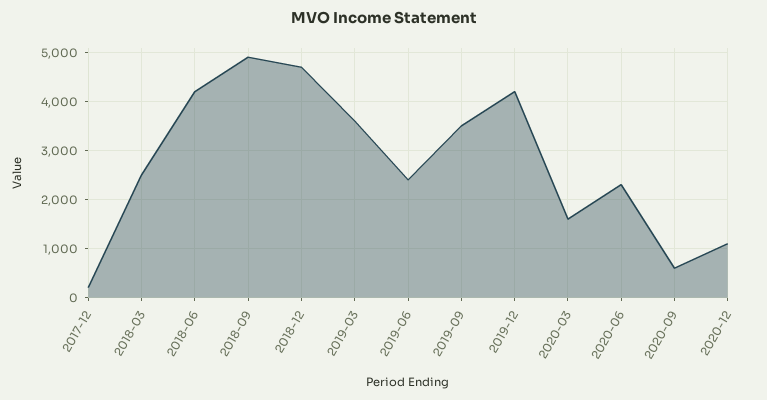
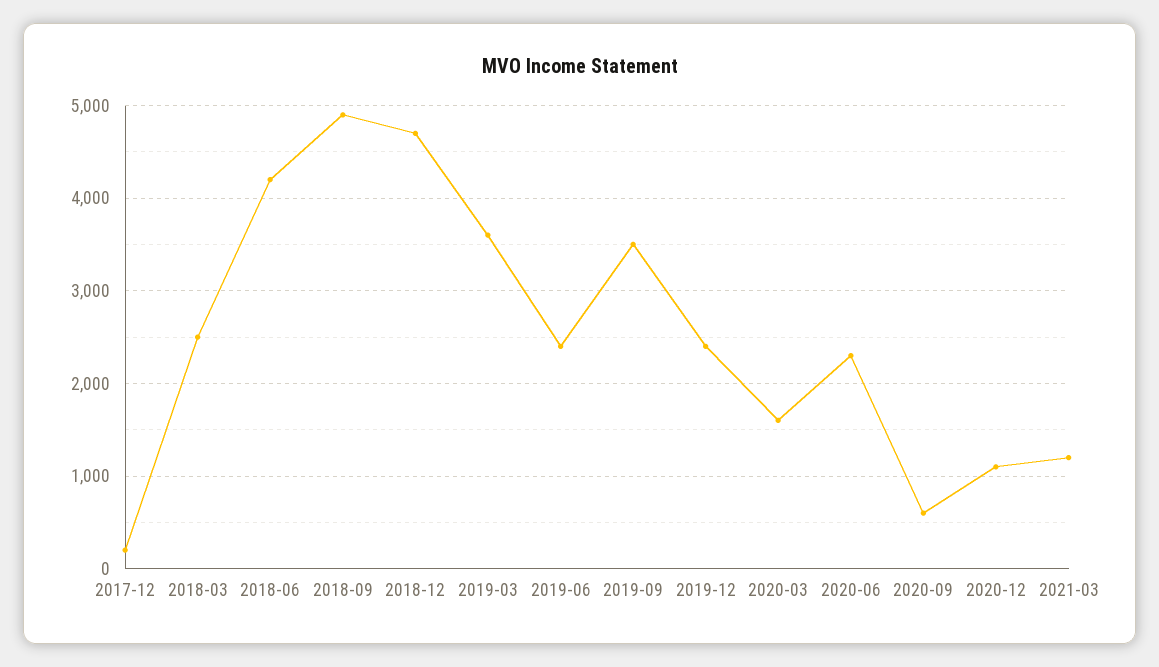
2019-12: 4200 -> 2400
2021-03: none -> 1200

